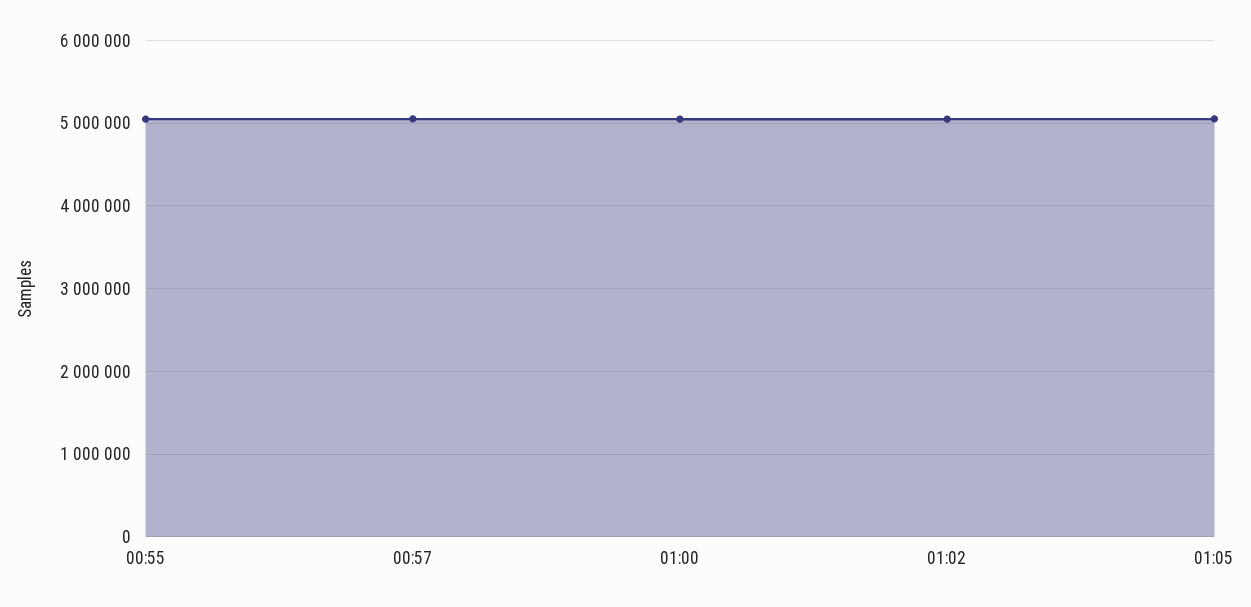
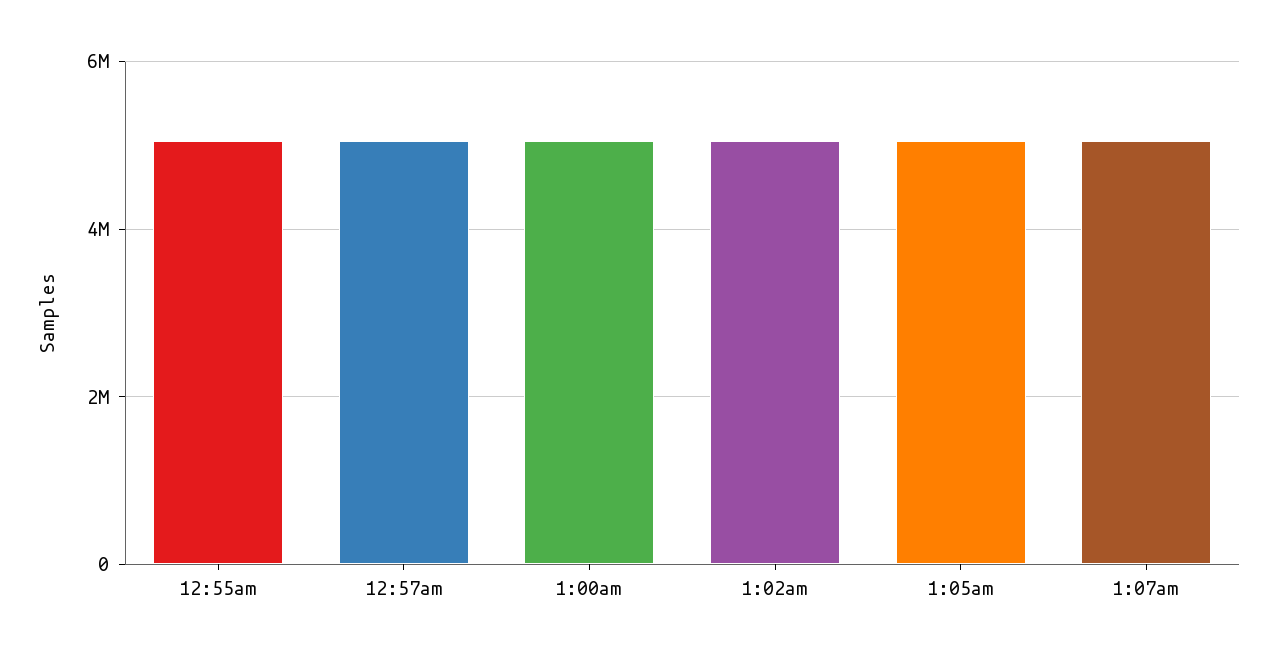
1:07am: none -> 5000000

